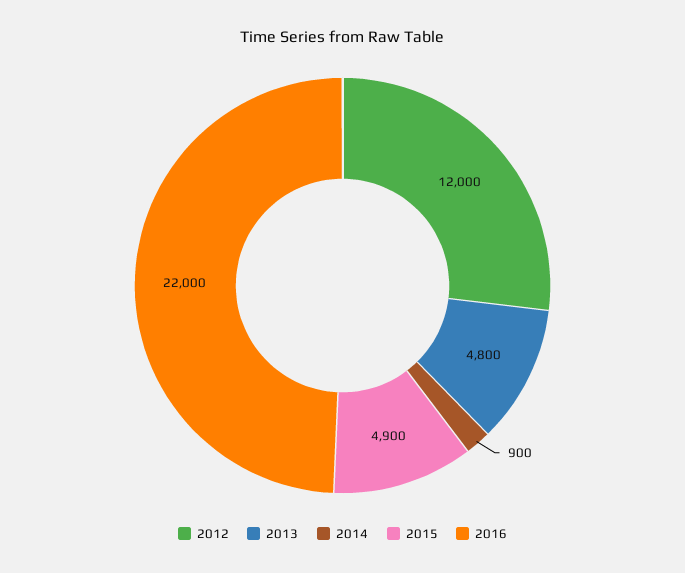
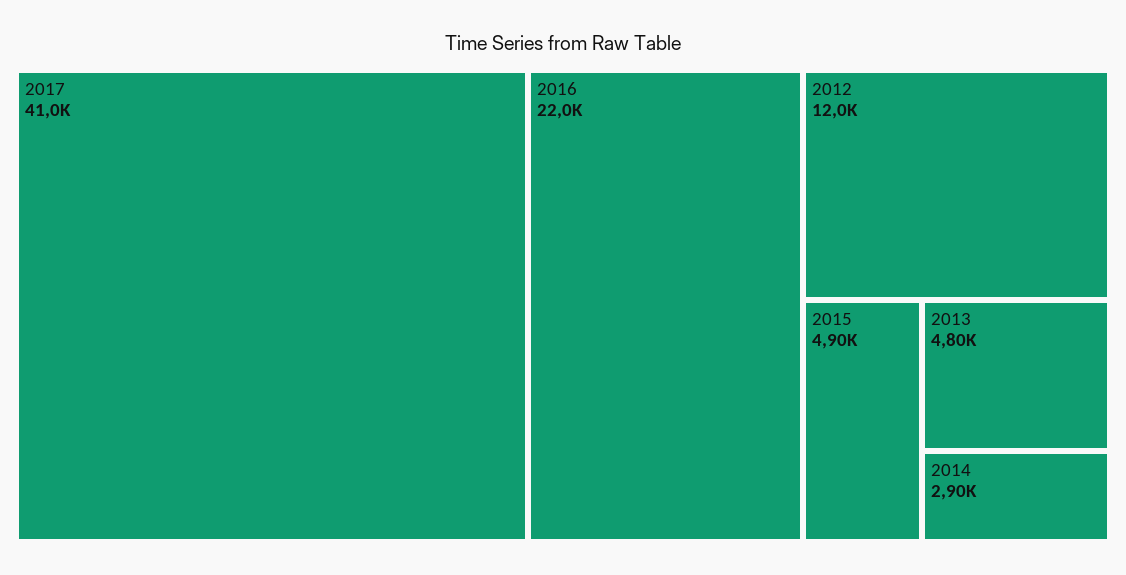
2014: 900 -> 2900
2017: none -> 41000

